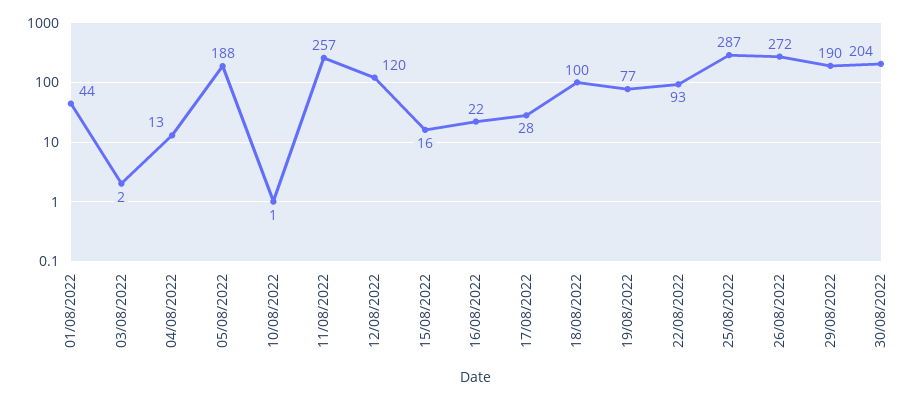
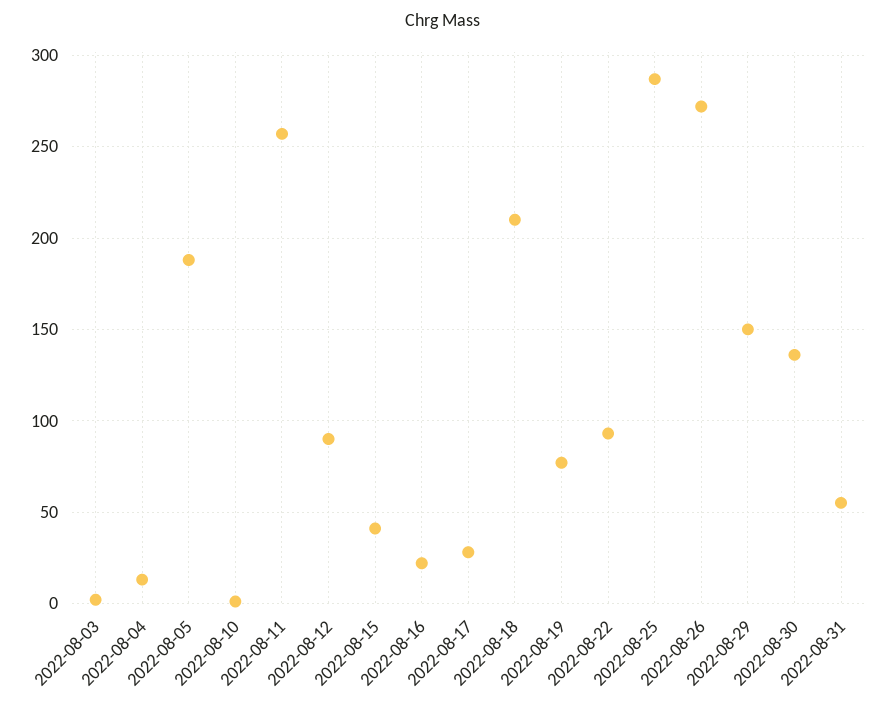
01/08/2022: 44 -> none
12/08/2022: 120 -> 90
15/08/2022: 16 -> 40
18/08/2022: 100 -> 210
29/08/2022: 190 -> 150
30/08/2022: 204 -> 135
2022-08-31: none -> 55

